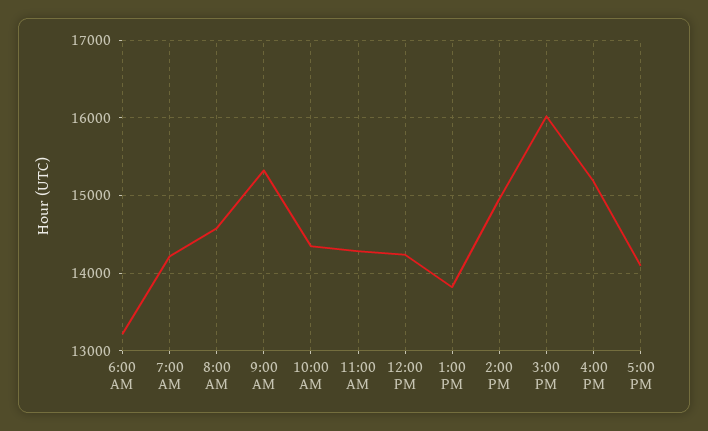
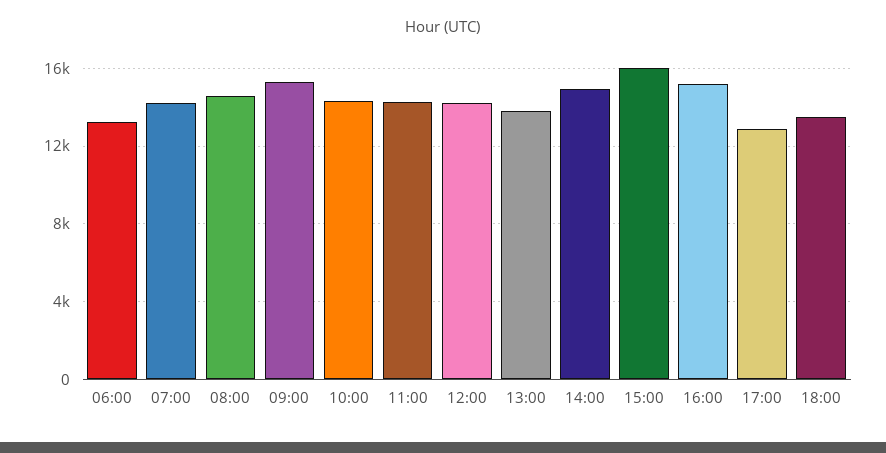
5:00 PM: 14100 -> 13000
18:00: none -> 13500

